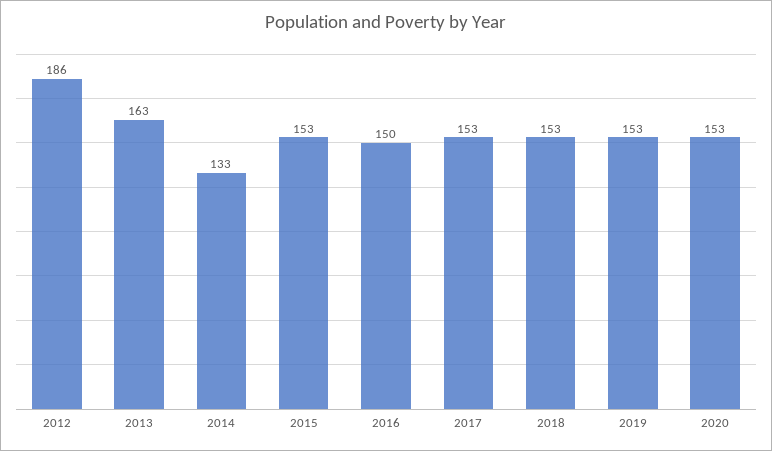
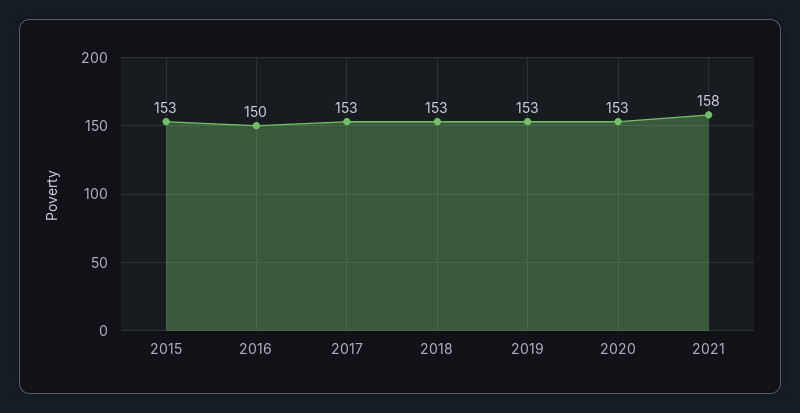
2012: 186 -> none
2013: 163 -> none
2014: 133 -> none
2021: none -> 158

